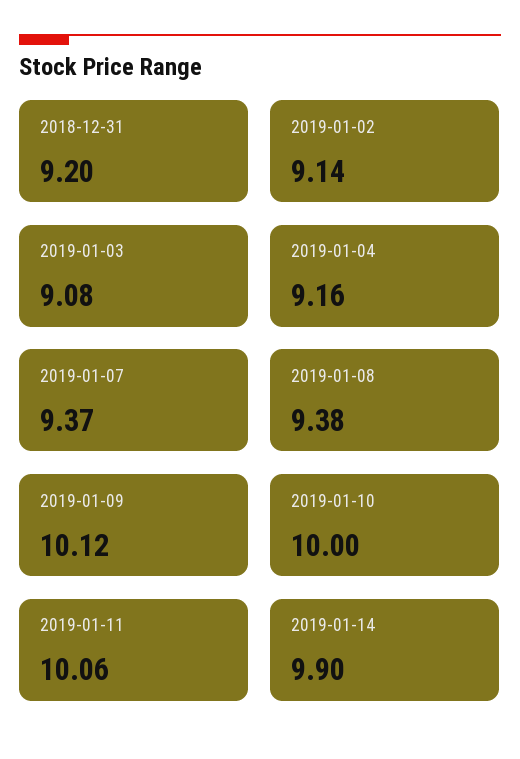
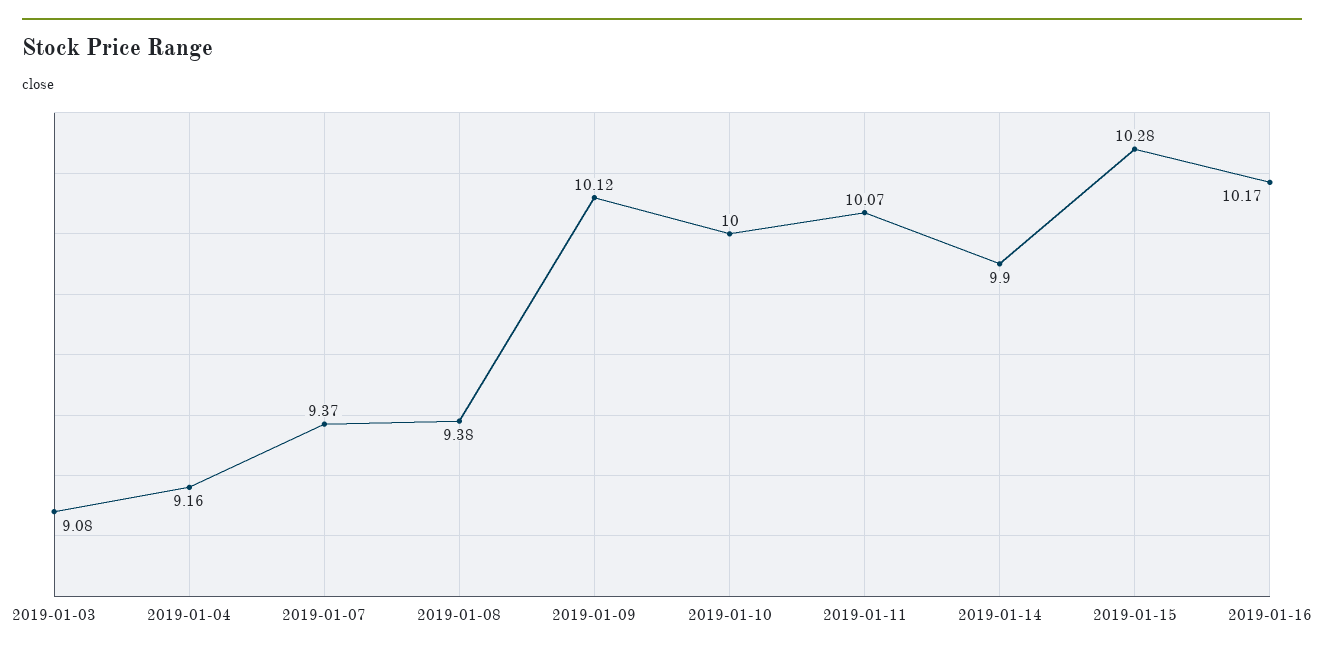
2018-12-31: 9.2 -> none
2019-01-02: 9.14 -> none
2019-01-11: 10.06 -> 10.07
2019-01-15: none -> 10.28
2019-01-16: none -> 10.17

